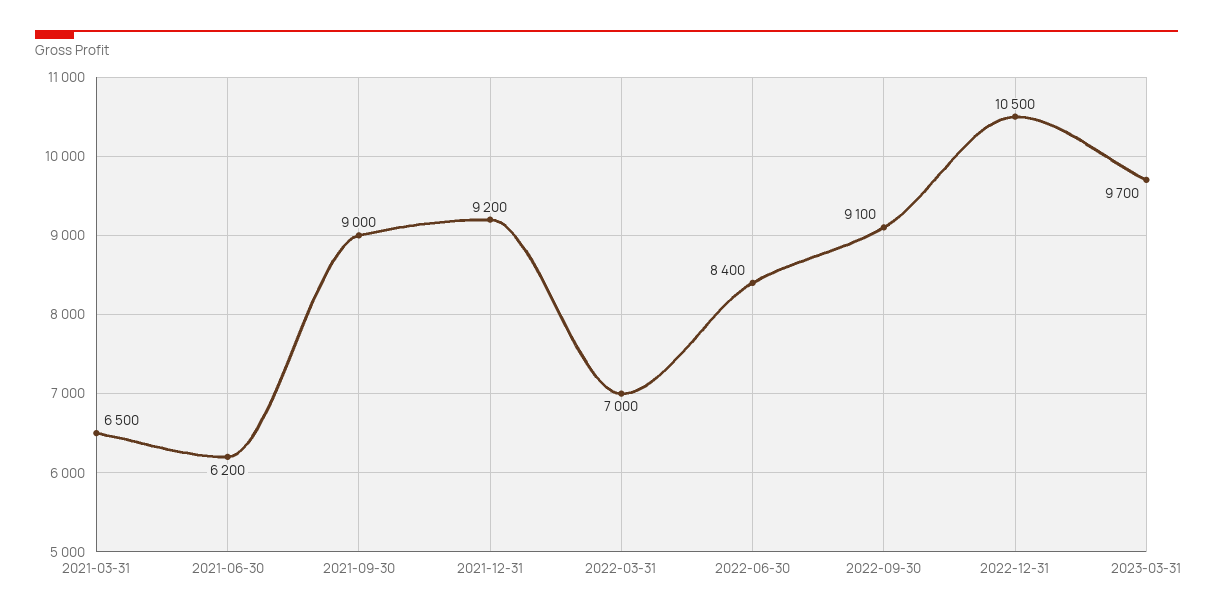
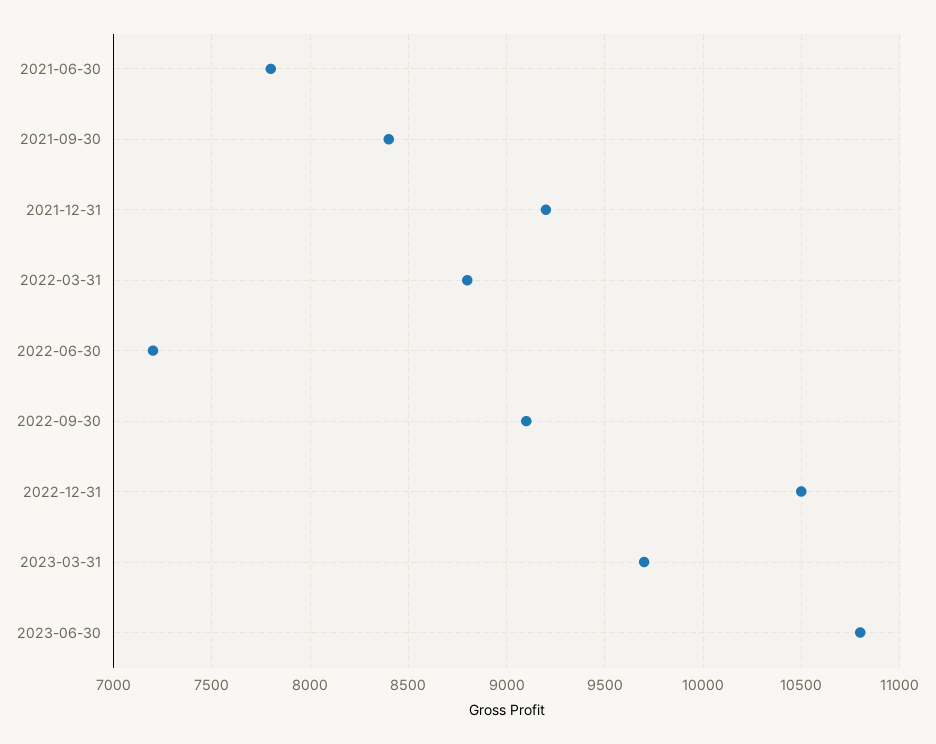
2021-03-31: 6500 -> none
2021-06-30: 6200 -> 7800
2021-09-30: 9000 -> 8400
2022-03-31: 7000 -> 8800
2022-06-30: 8400 -> 7200
2023-06-30: none -> 10800

